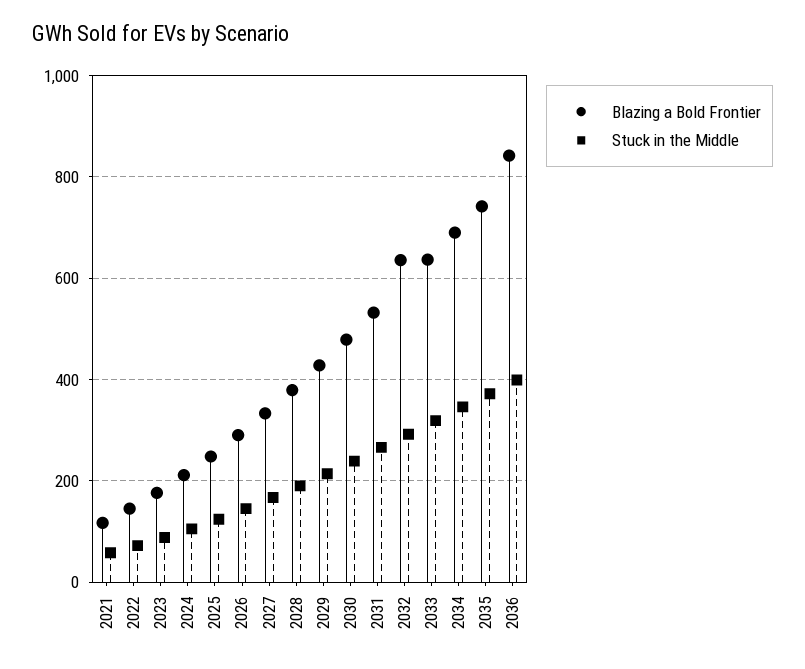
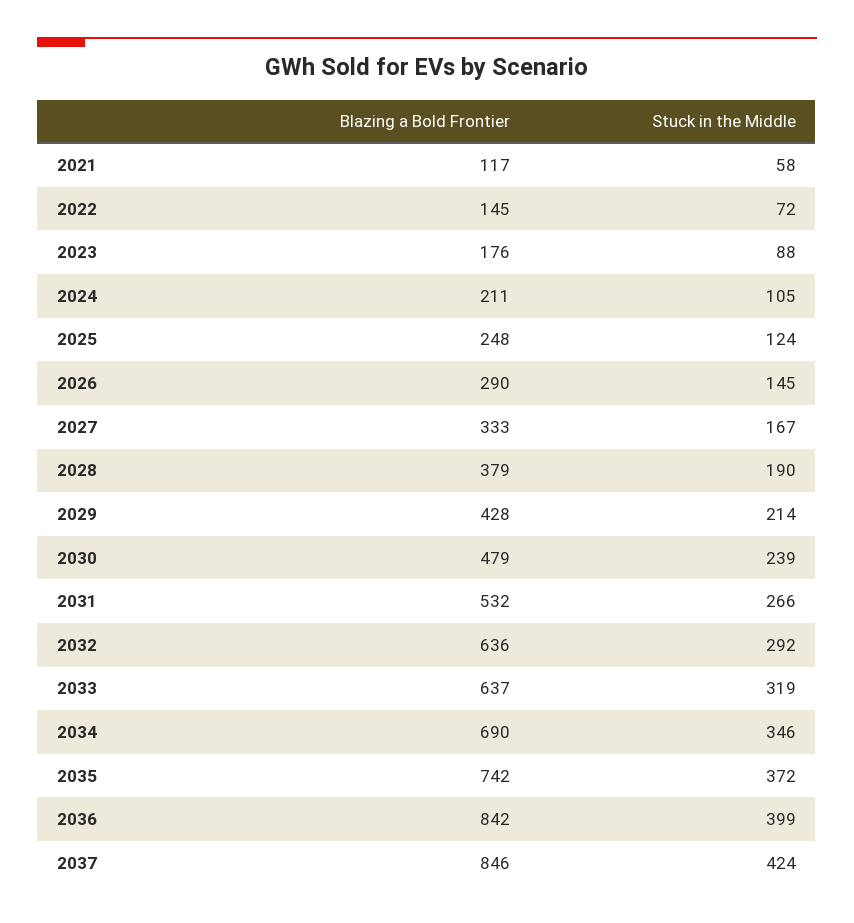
Blazing a Bold Frontier, 2037: none -> 846
Stuck in the Middle, 2037: none -> 424

